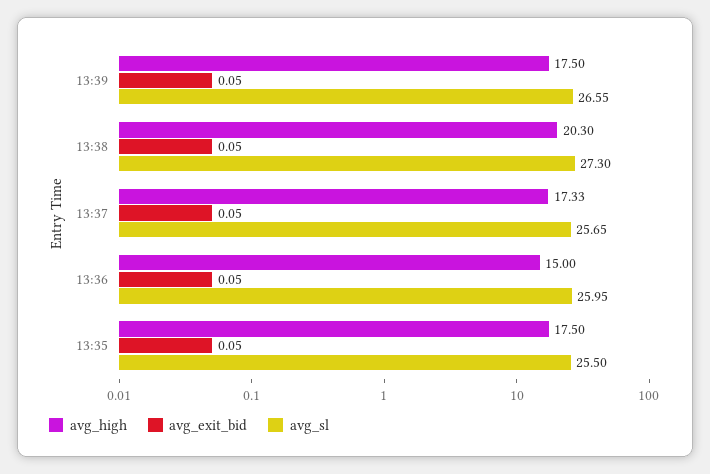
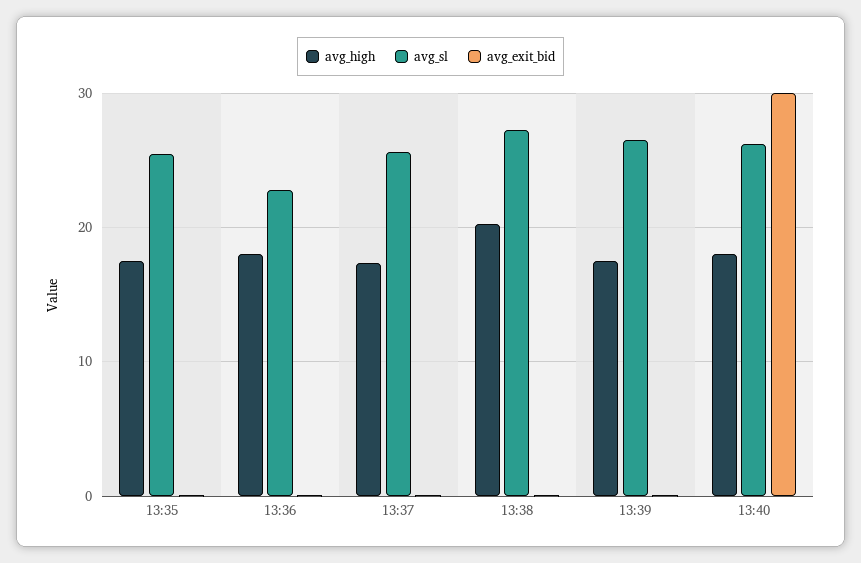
avg_high, 13:36: 15 -> 18
avg_sl, 13:36: 25.95 -> 23
avg_high, 13:40: none -> 18
avg_sl, 13:40: none -> 26
avg_exit_bid, 13:40: none -> 30

